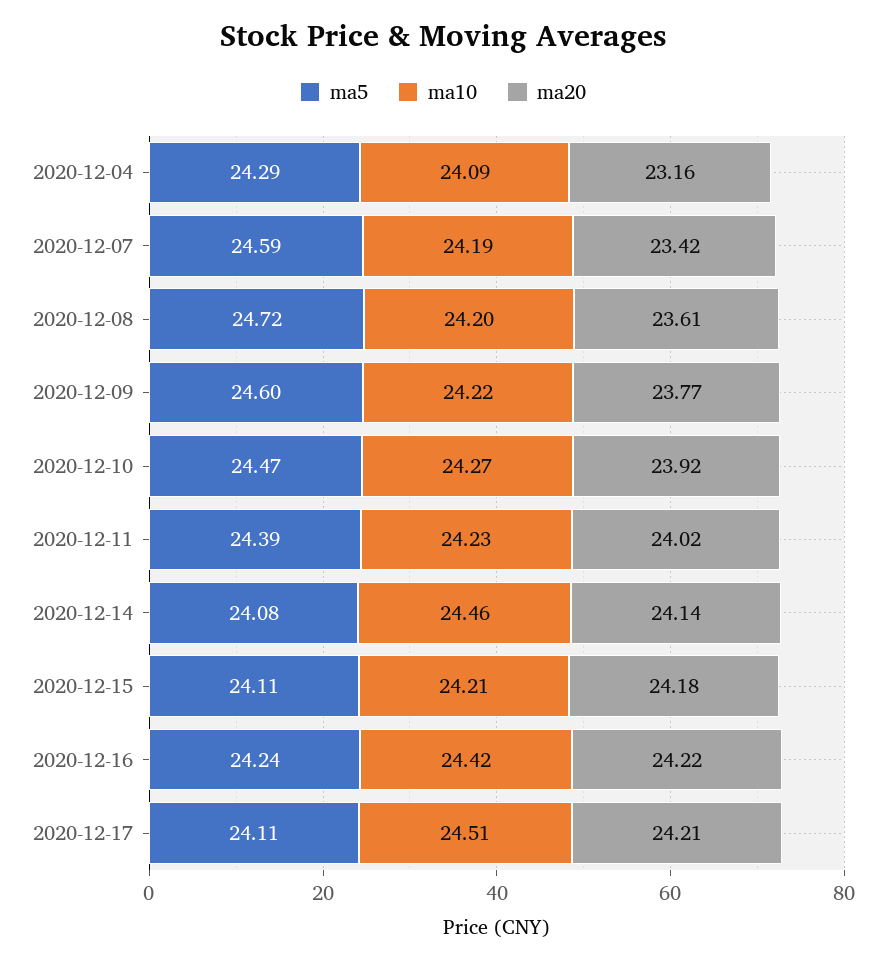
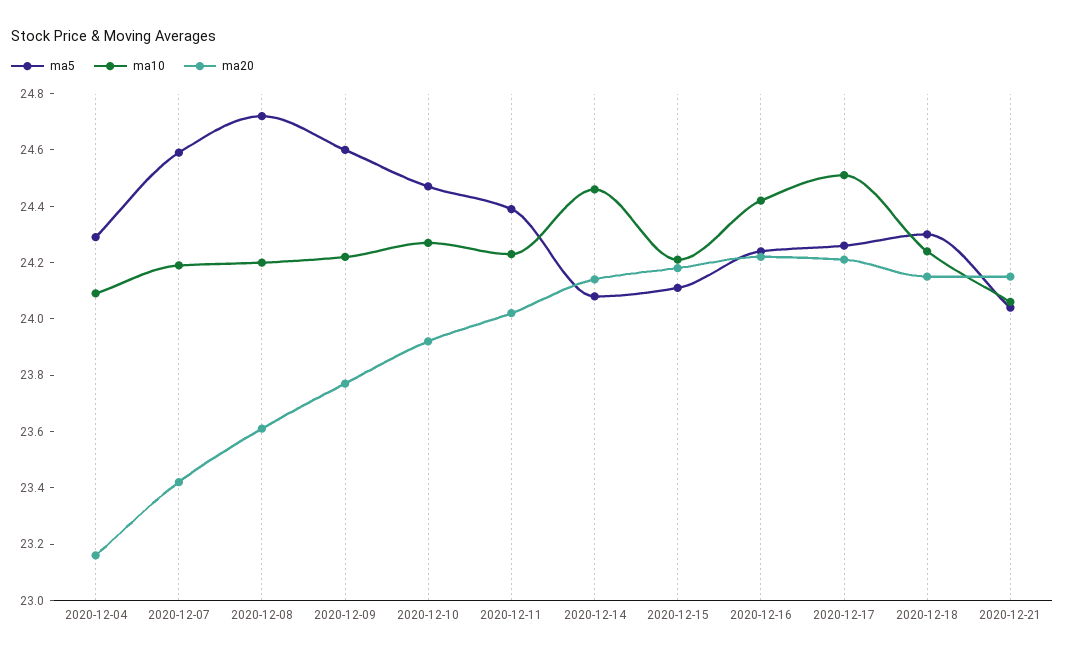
ma5, 2020-12-17: 24.11 -> 24.25
ma5, 2020-12-18: none -> 24.3
ma10, 2020-12-18: none -> 24.25
ma20, 2020-12-18: none -> 24.15
ma5, 2020-12-21: none -> 24.05
ma10, 2020-12-21: none -> 24.05
ma20, 2020-12-21: none -> 24.15

